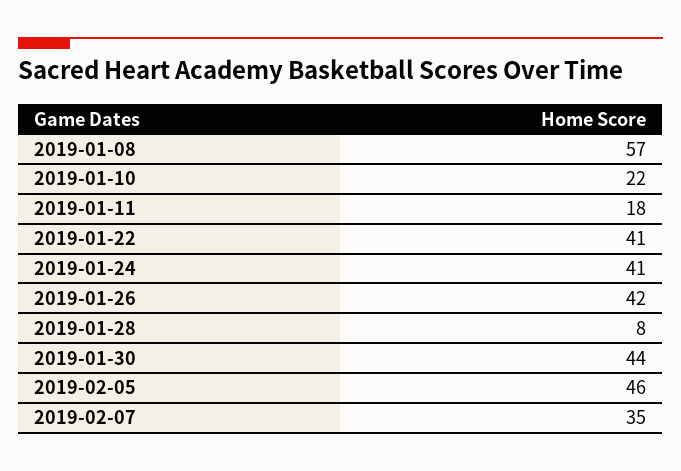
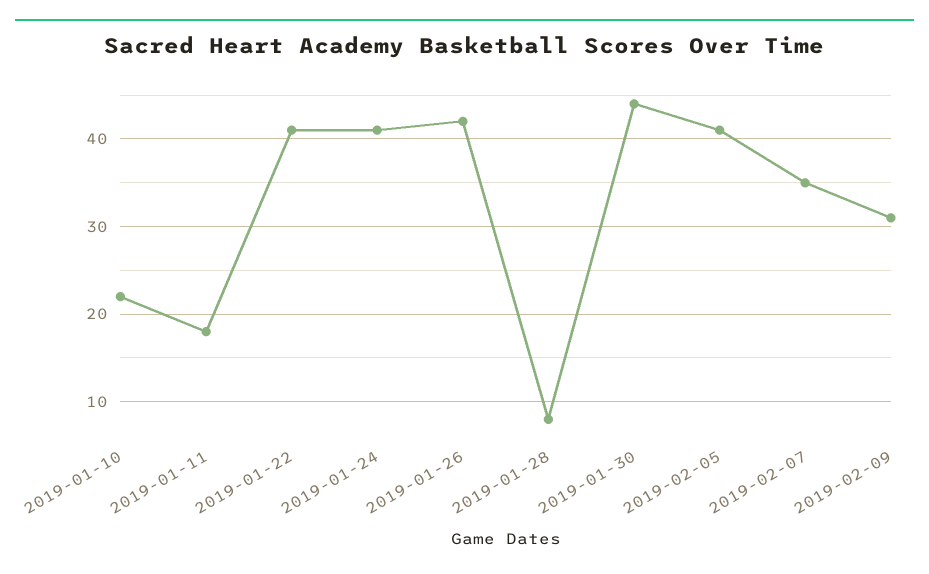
2019-01-08: 57 -> none
2019-02-05: 46 -> 41
2019-02-09: none -> 31

